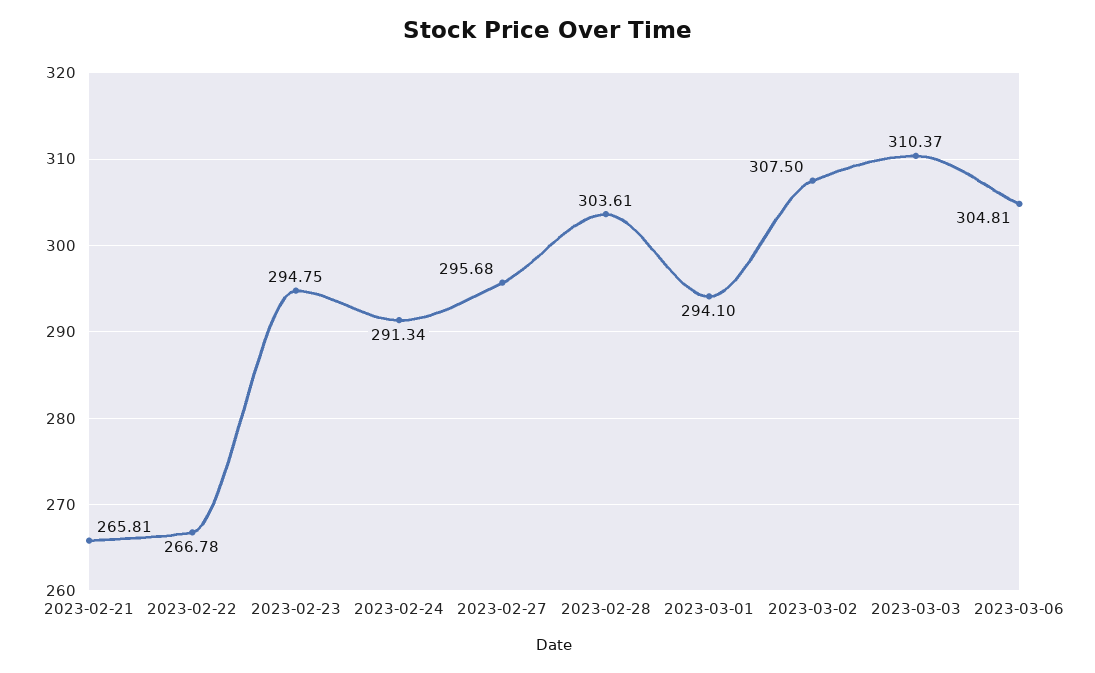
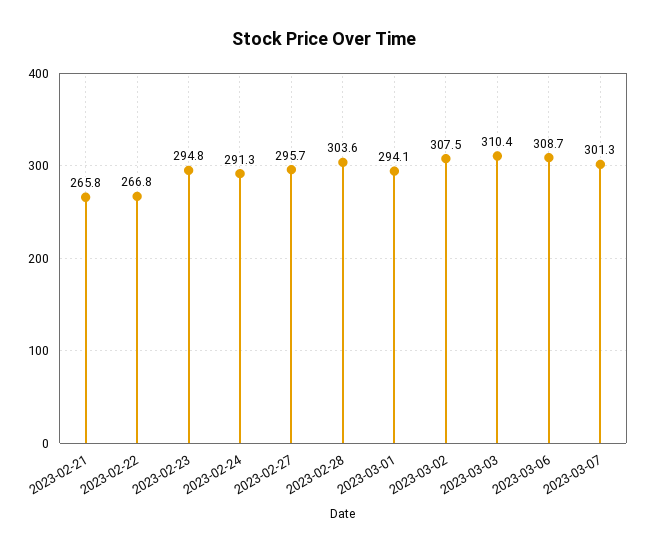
2023-03-06: 304.81 -> 308.7
2023-03-07: none -> 301.3

